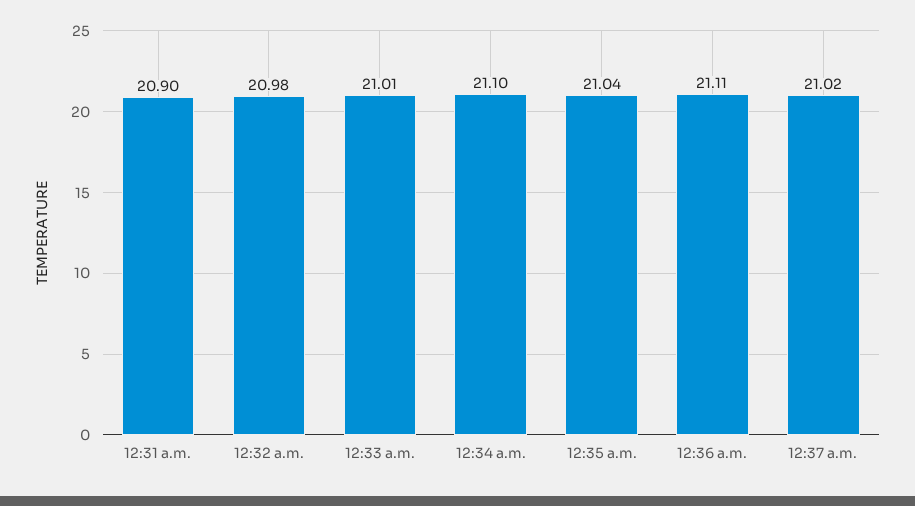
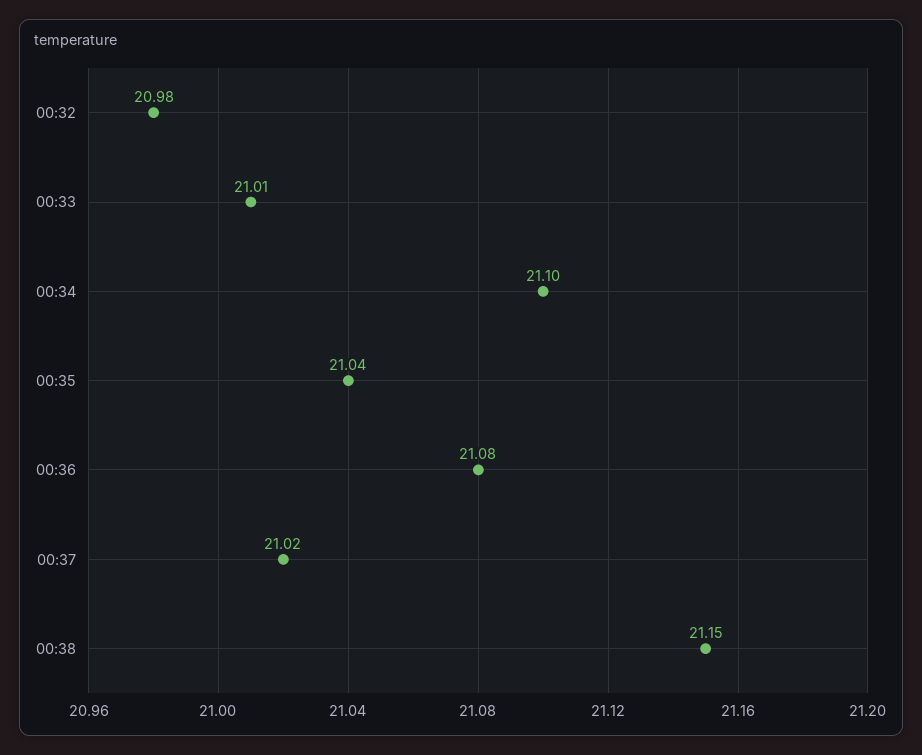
12:31 a.m.: 20.9 -> none
12:36 a.m.: 21.11 -> 21.08
00:38: none -> 21.15

